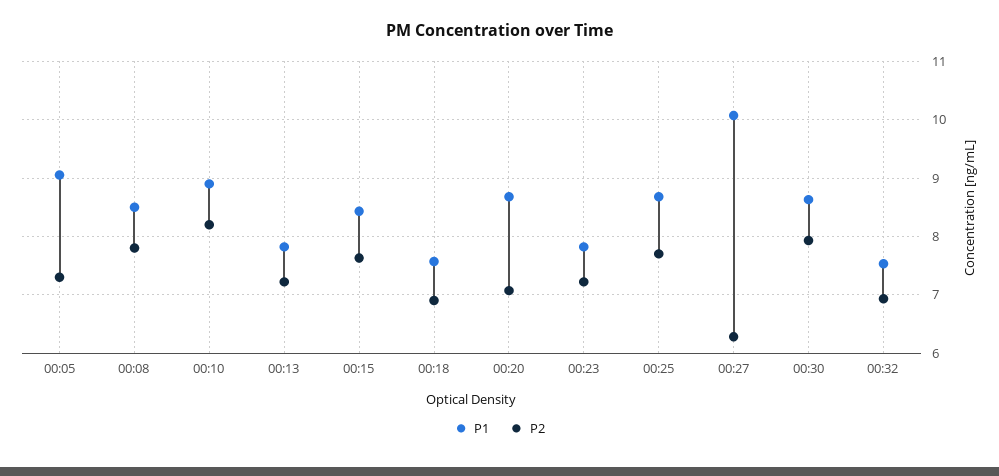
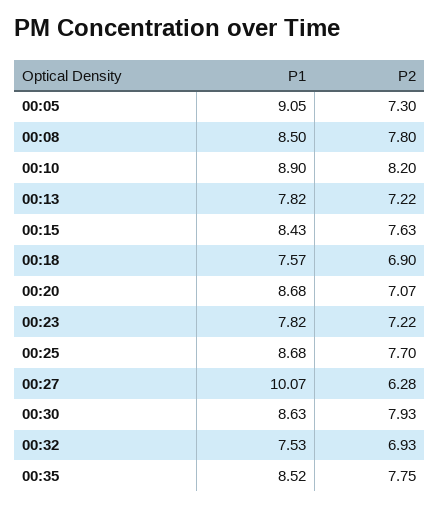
P1, 00:35: none -> 8.52
P2, 00:35: none -> 7.75

